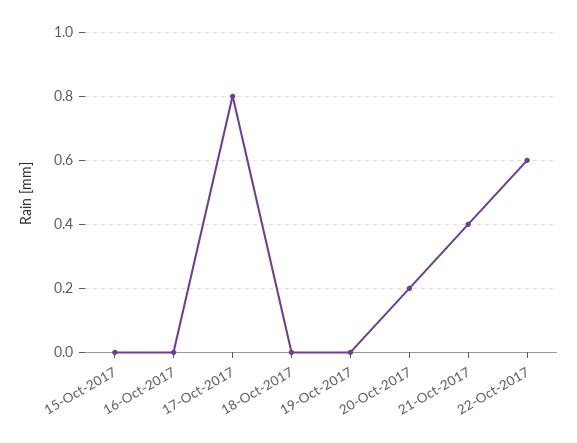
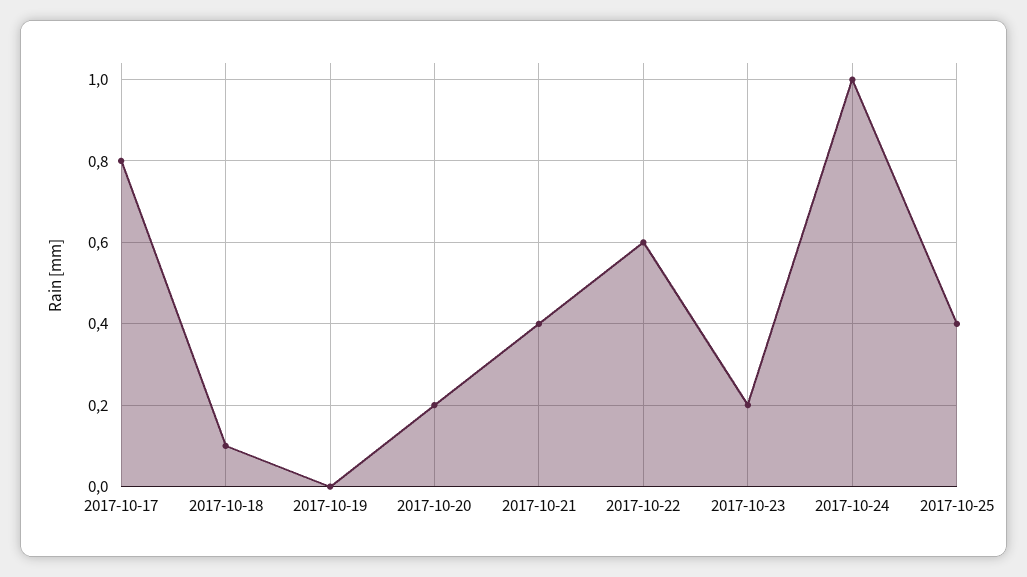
15-Oct-2017: 0 -> none
16-Oct-2017: 0 -> none
18-Oct-2017: 0 -> 0.1
2017-10-23: none -> 0.2
2017-10-24: none -> 1
2017-10-25: none -> 0.4

